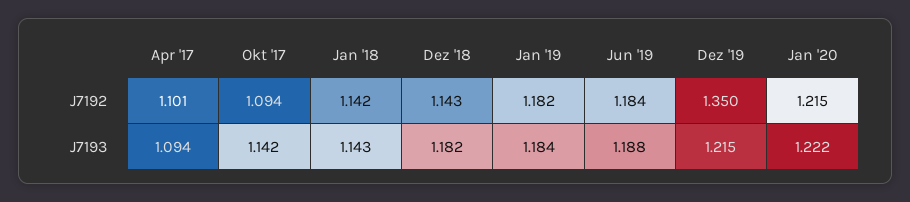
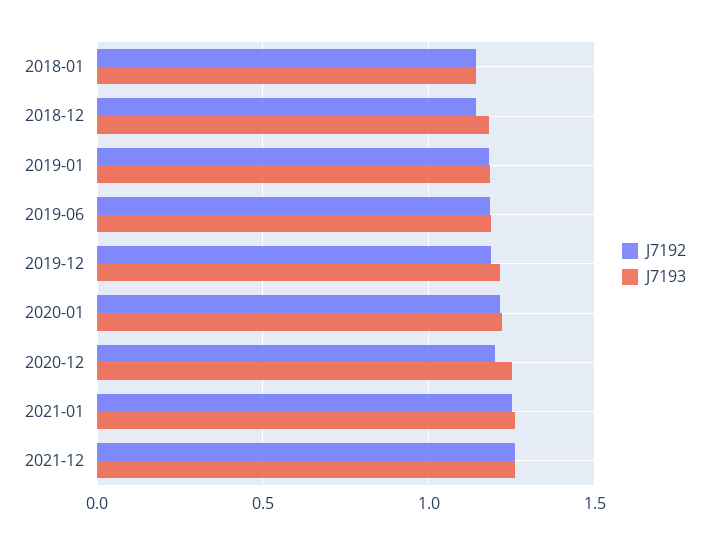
J7192, Apr '17: 1.101 -> none
J7192, Okt '17: 1.094 -> none
J7192, Dez '19: 1.35 -> 1.2
J7193, Apr '17: 1.094 -> none
J7193, Okt '17: 1.142 -> none
J7192, 2020-12: none -> 1.2
J7193, 2020-12: none -> 1.25
J7192, 2021-01: none -> 1.25
J7193, 2021-01: none -> 1.25
J7192, 2021-12: none -> 1.25
J7193, 2021-12: none -> 1.25

